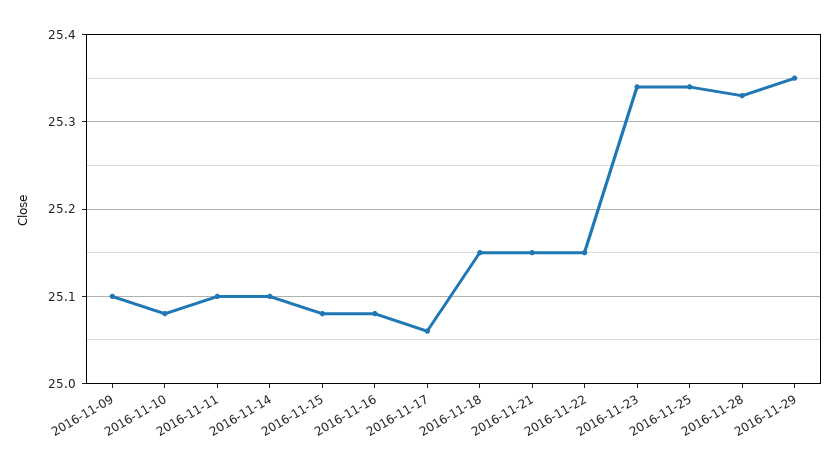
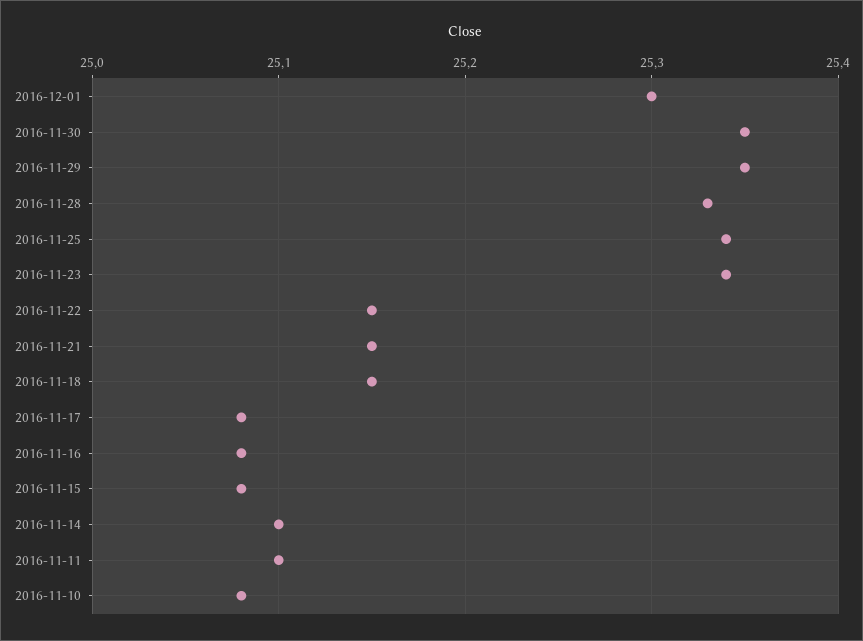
2016-11-09: 25.1 -> none
2016-11-17: 25.06 -> 25.08
2016-12-01: none -> 25.3
2016-11-30: none -> 25.35

